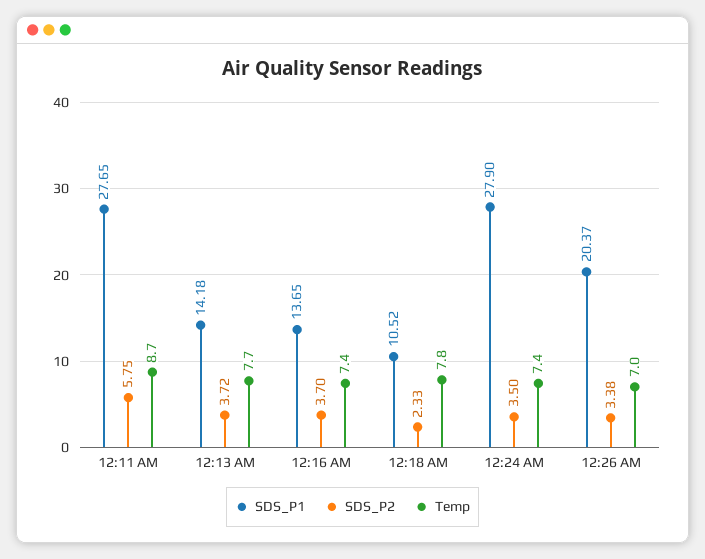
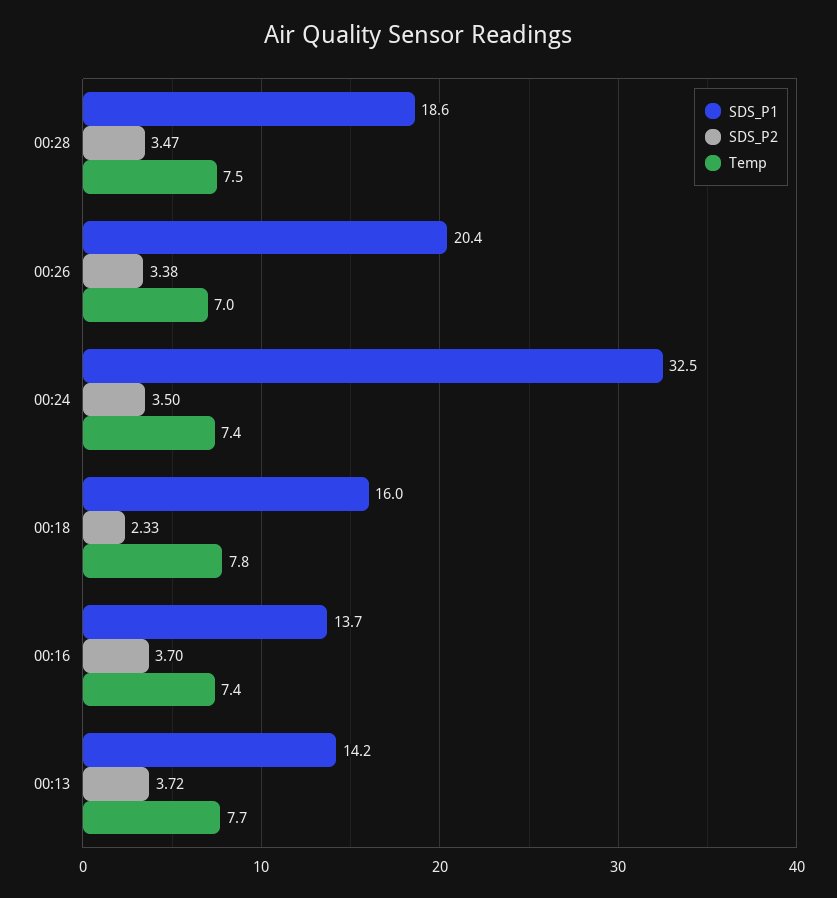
SDS_P1, 12:11 AM: 27.65 -> none
SDS_P2, 12:11 AM: 5.75 -> none
Temp, 12:11 AM: 8.7 -> none
SDS_P1, 12:18 AM: 10.52 -> 16
SDS_P1, 12:24 AM: 27.9 -> 32.5
SDS_P1, 00:28: none -> 18.6
SDS_P2, 00:28: none -> 3.47
Temp, 00:28: none -> 7.5

